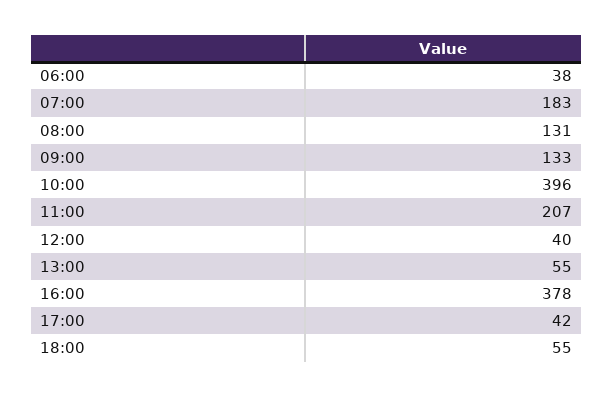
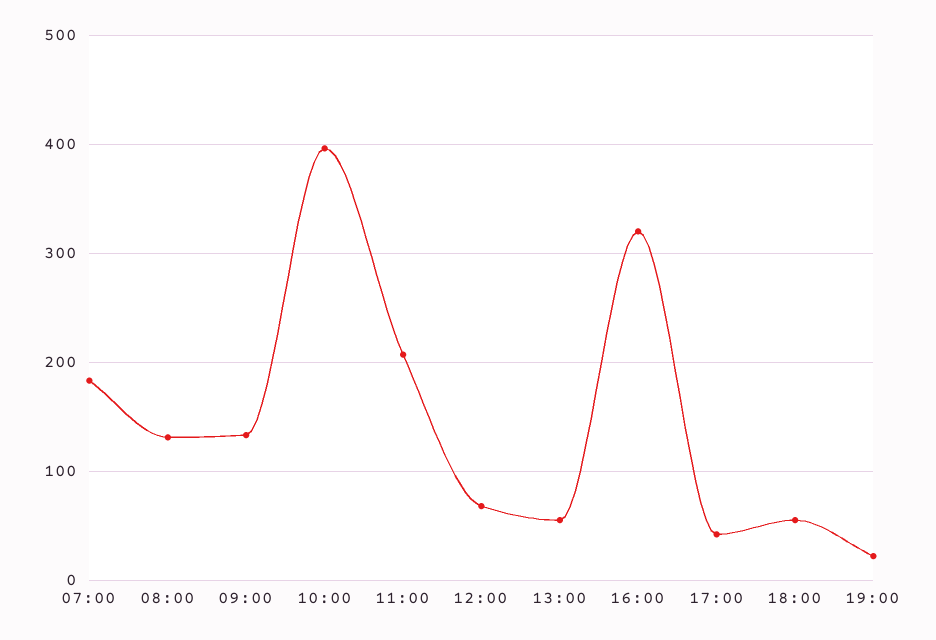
06:00: 38 -> none
12:00: 40 -> 70
16:00: 378 -> 320
19:00: none -> 20

